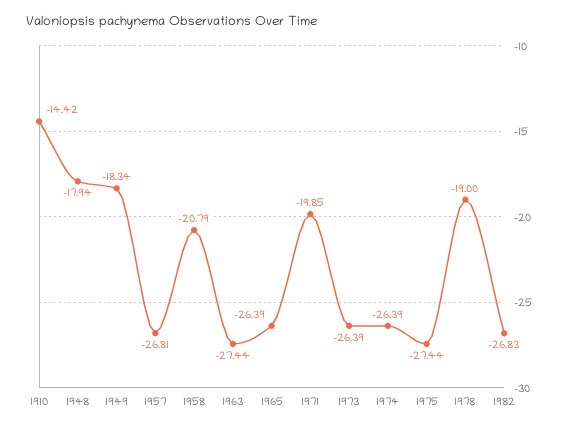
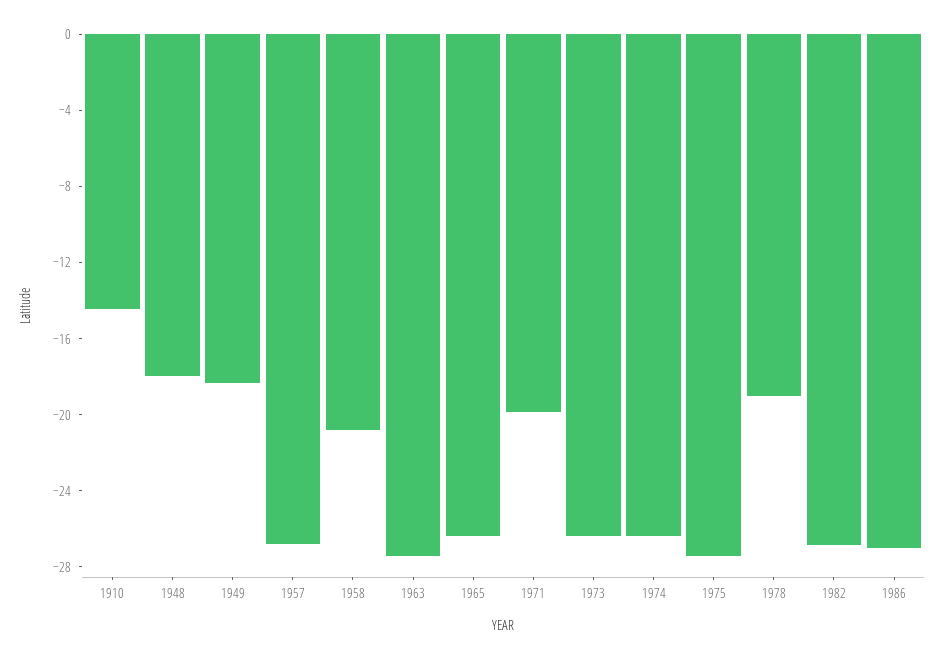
1986: none -> -27

